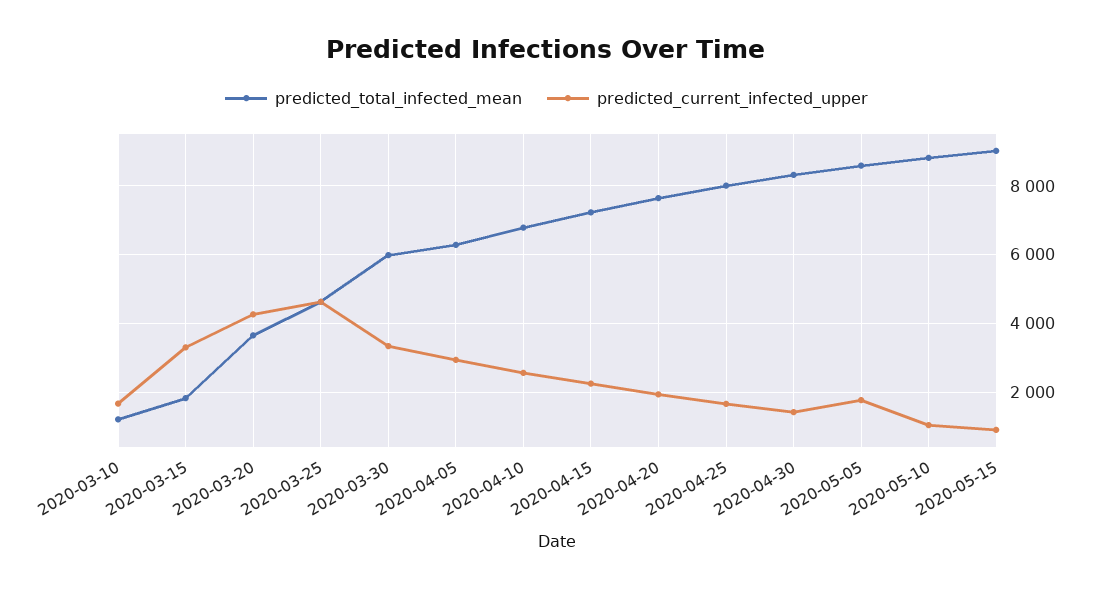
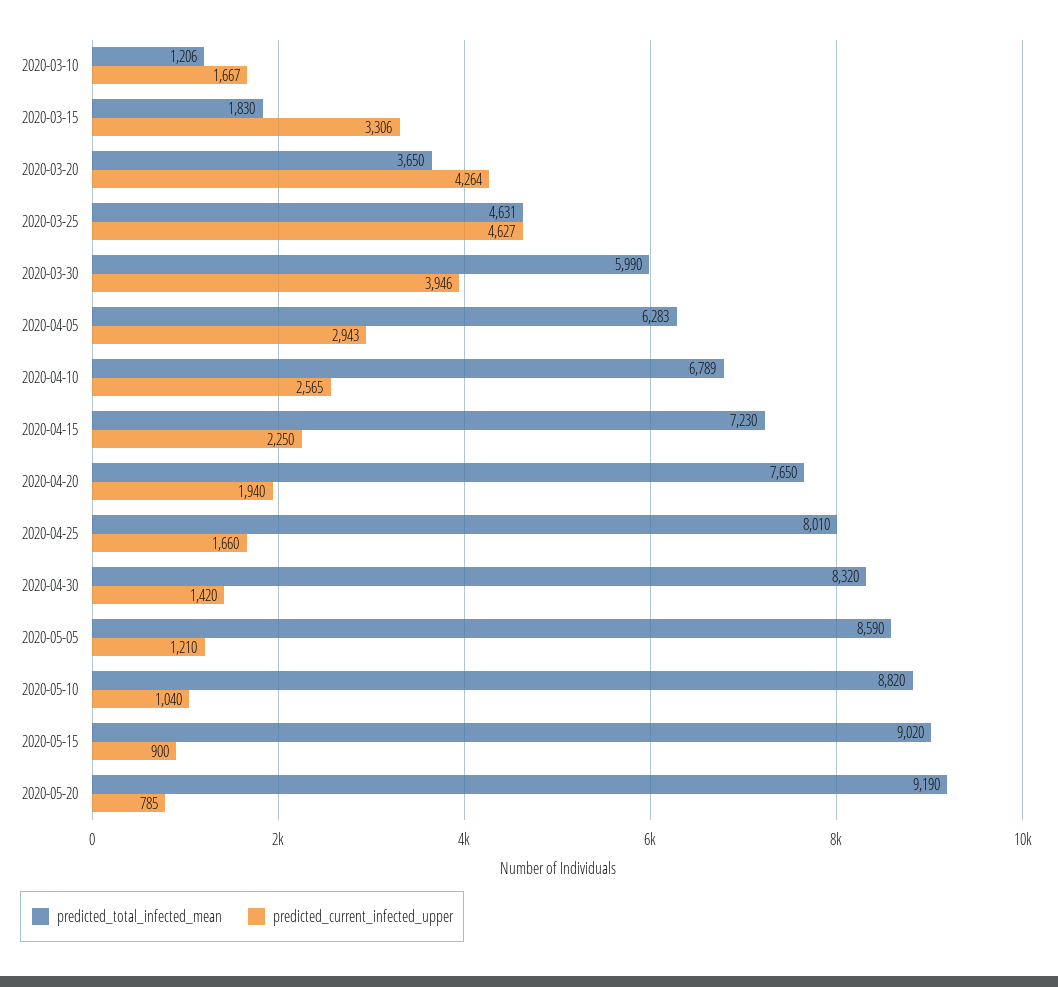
predicted_current_infected_upper, 2020-03-30: 3400 -> 3946
predicted_current_infected_upper, 2020-05-05: 1800 -> 1210
predicted_total_infected_mean, 2020-05-20: none -> 9190
predicted_current_infected_upper, 2020-05-20: none -> 785

